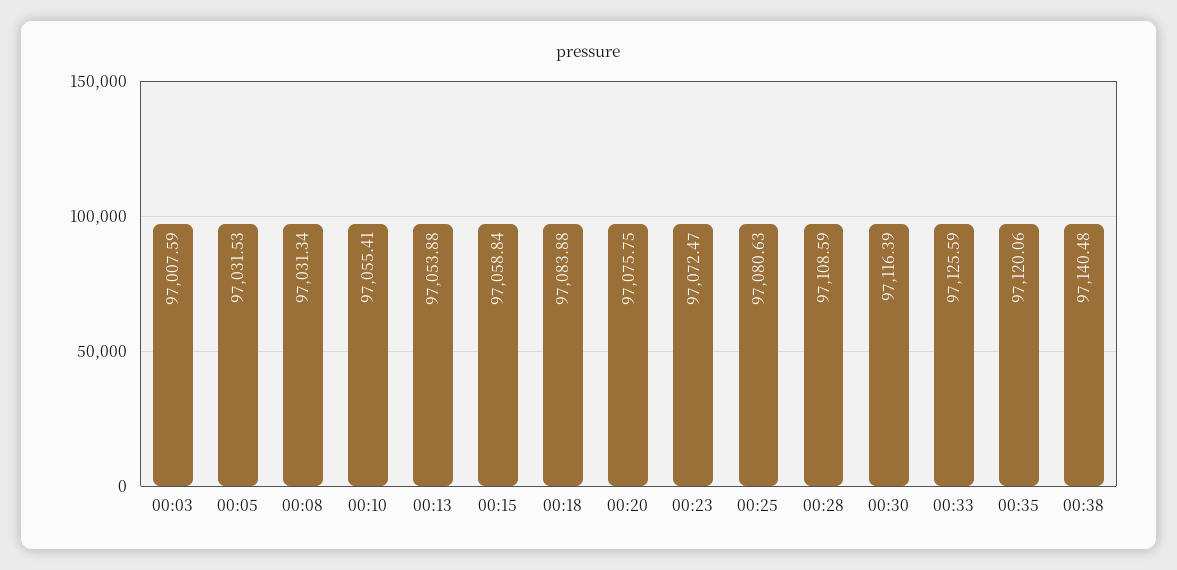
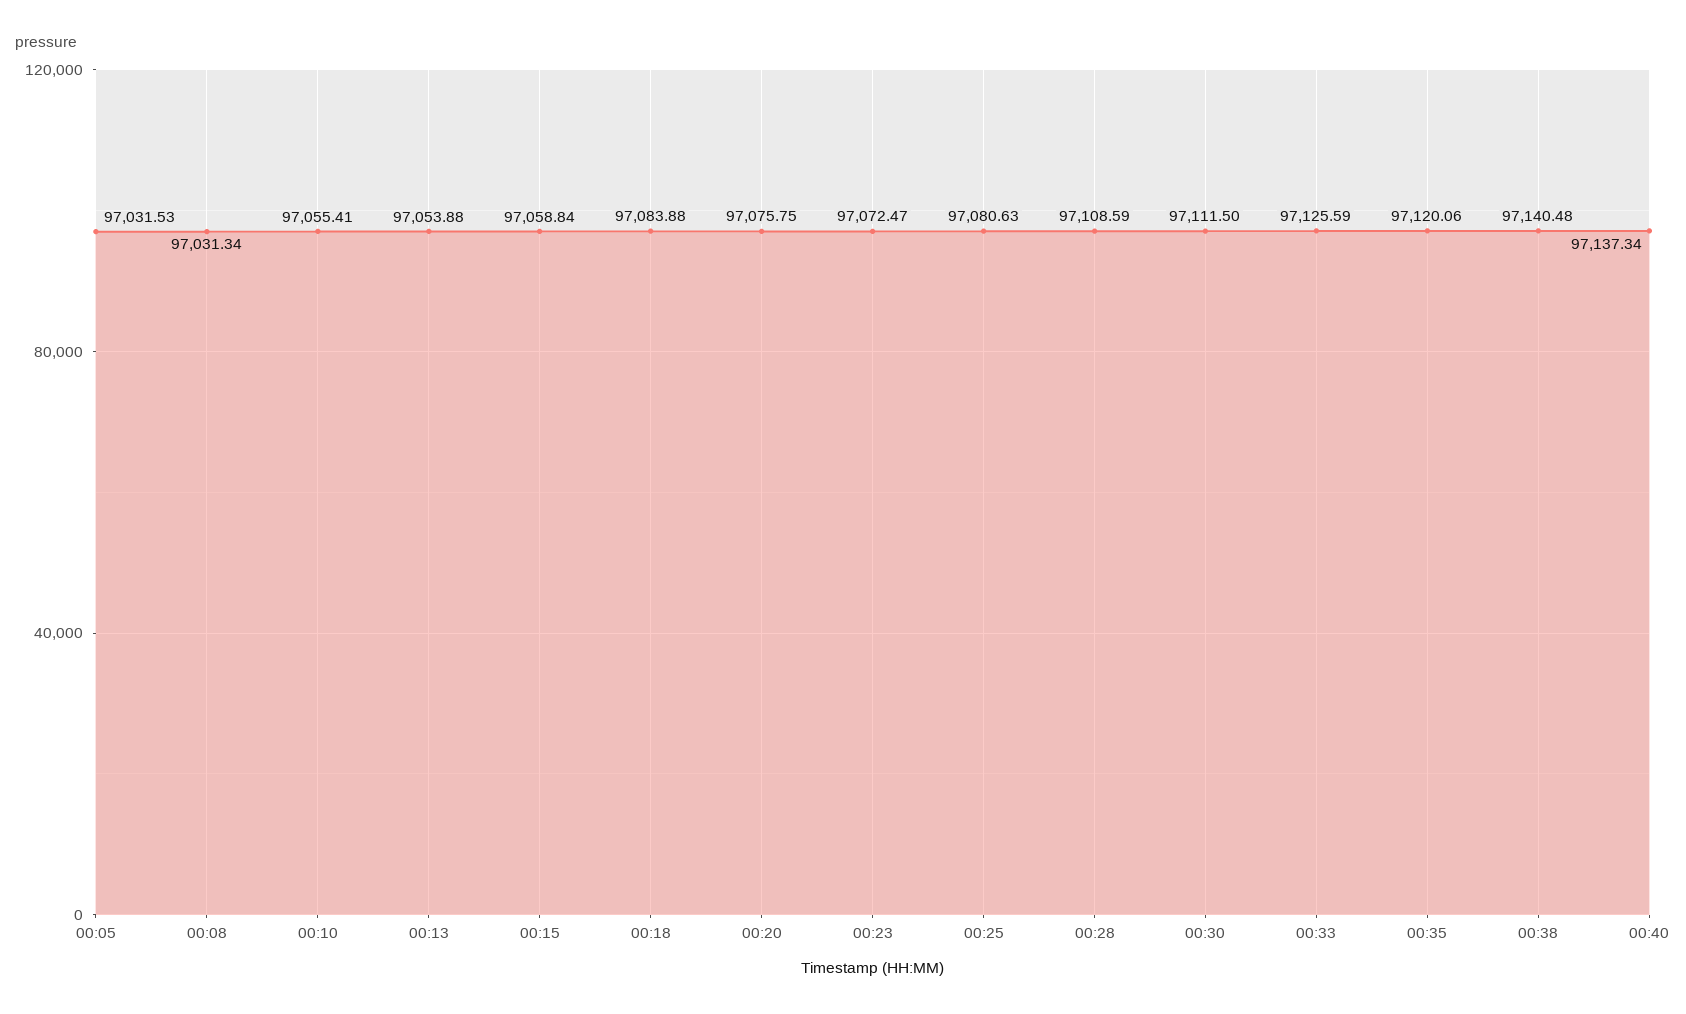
00:03: 97007.59 -> none
00:30: 97116.39 -> 97111.5
00:40: none -> 97137.34

